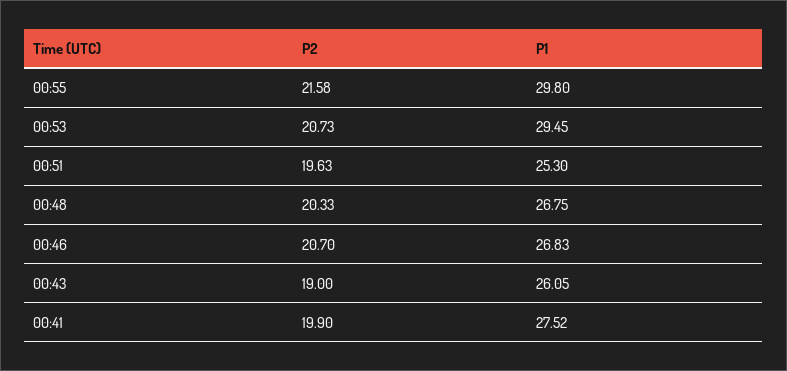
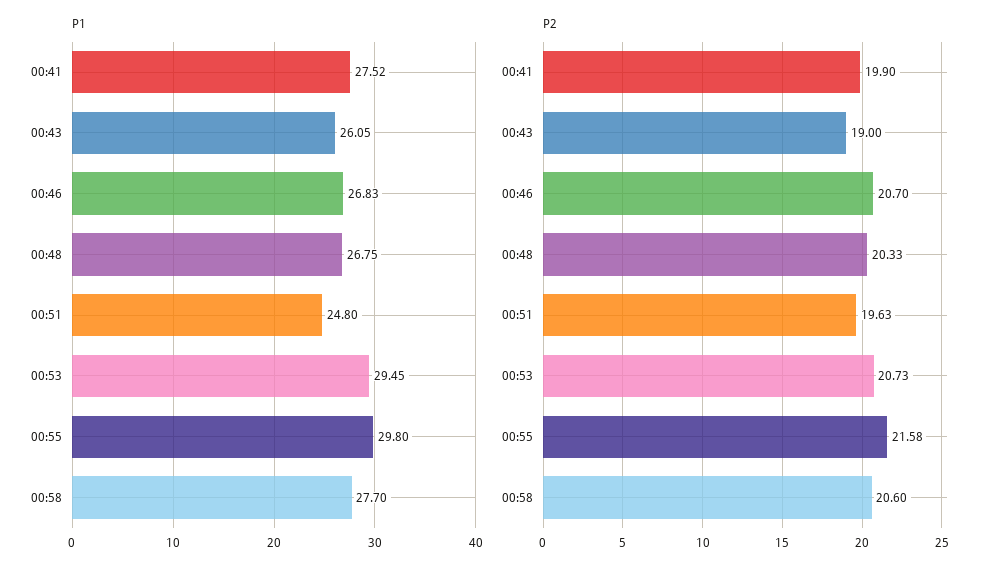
P1, 00:51: 25.3 -> 24.8
P1, 00:58: none -> 27.7
P2, 00:58: none -> 20.6

